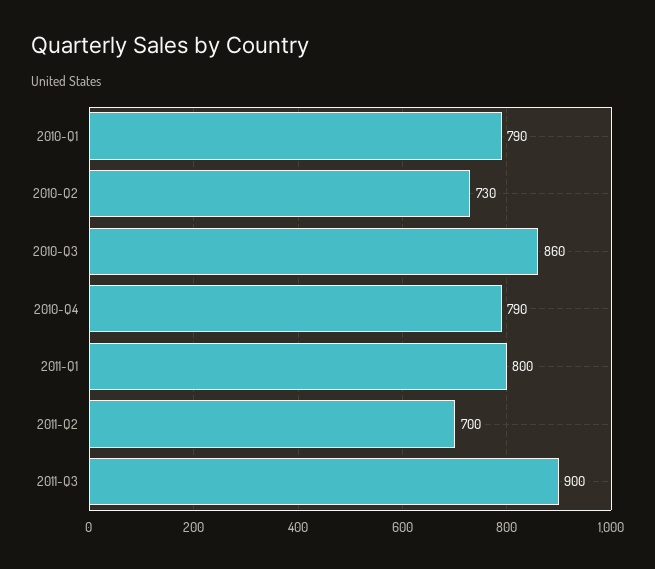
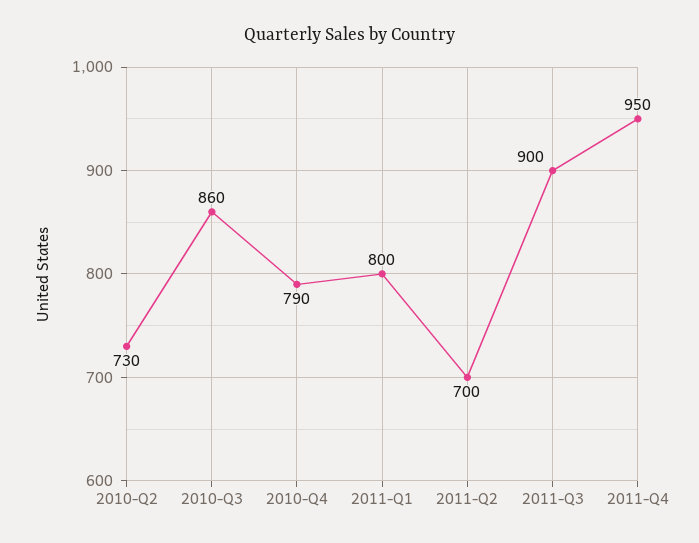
2010-Q1: 790 -> none
2011-Q4: none -> 950

